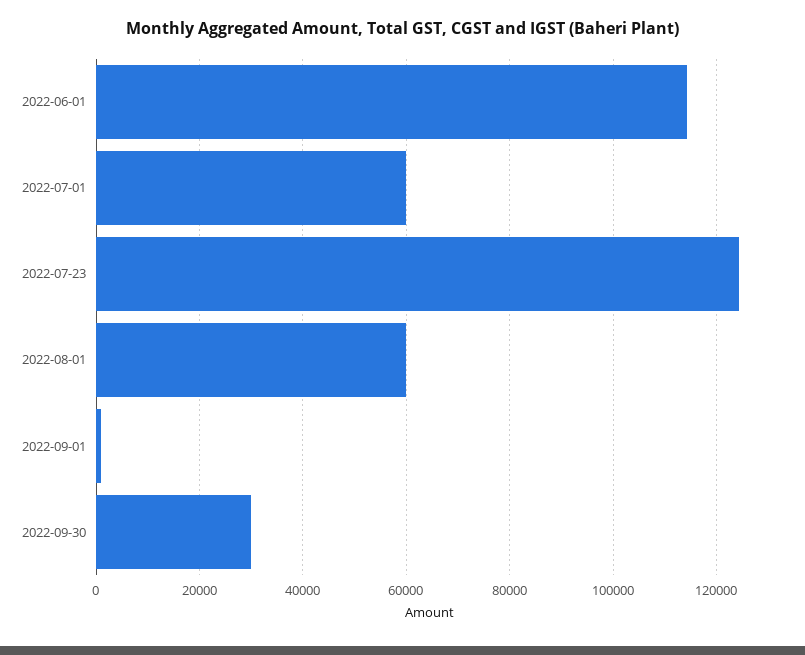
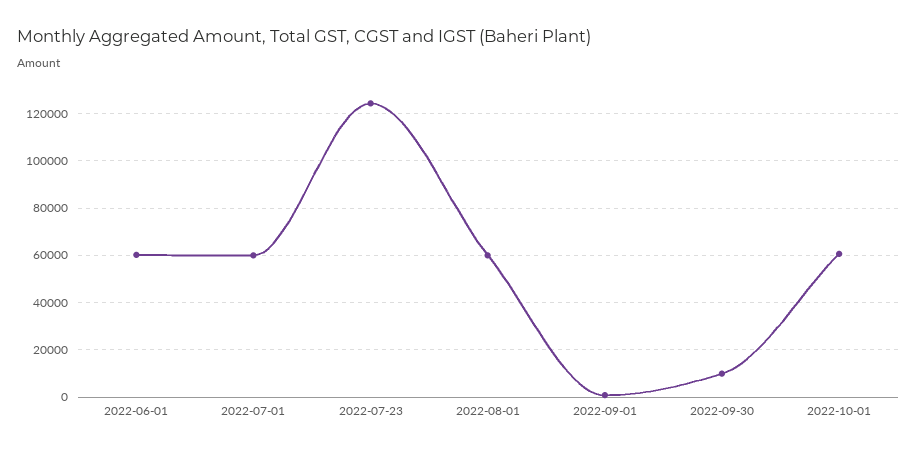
2022-06-01: 114000 -> 60000
2022-09-30: 30000 -> 10000
2022-10-01: none -> 60000

